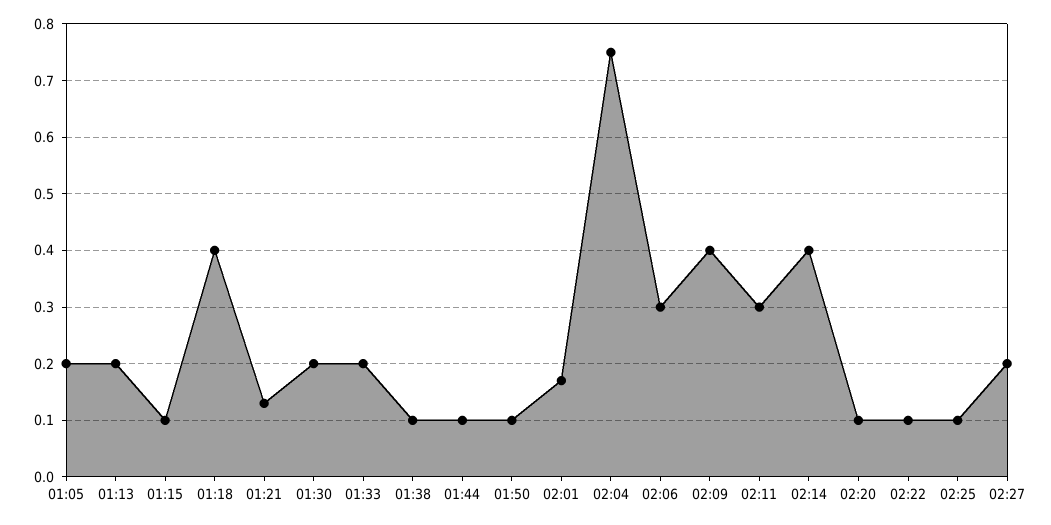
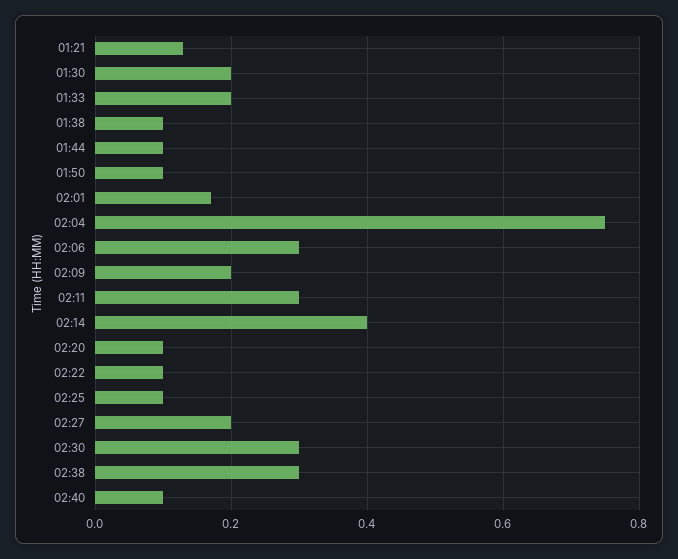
01:05: 0.2 -> none
01:13: 0.2 -> none
01:15: 0.1 -> none
01:18: 0.4 -> none
02:09: 0.4 -> 0.2
02:30: none -> 0.3
02:38: none -> 0.3
02:40: none -> 0.1

